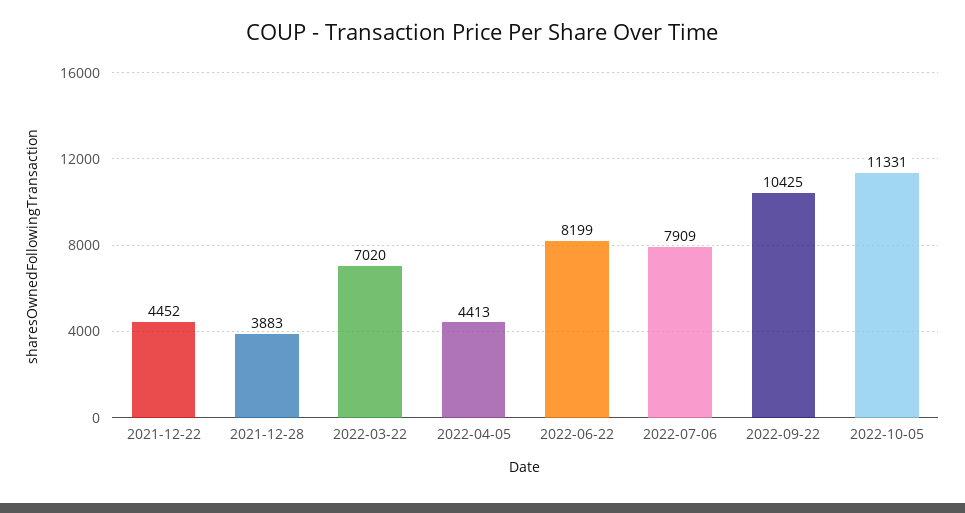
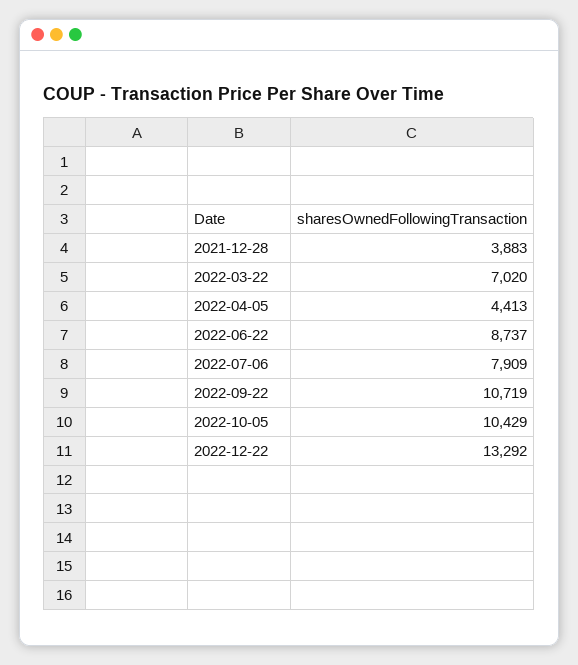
2021-12-22: 4452 -> none
2022-06-22: 8199 -> 8737
2022-09-22: 10425 -> 10719
2022-10-05: 11331 -> 10429
2022-12-22: none -> 13292

